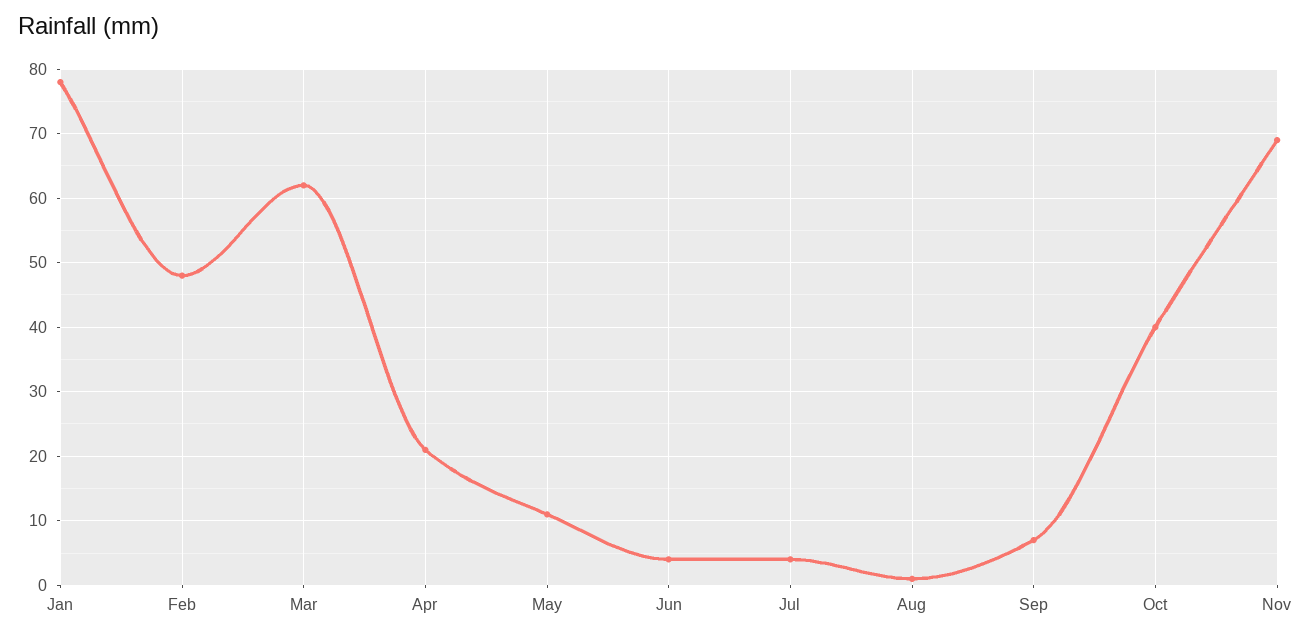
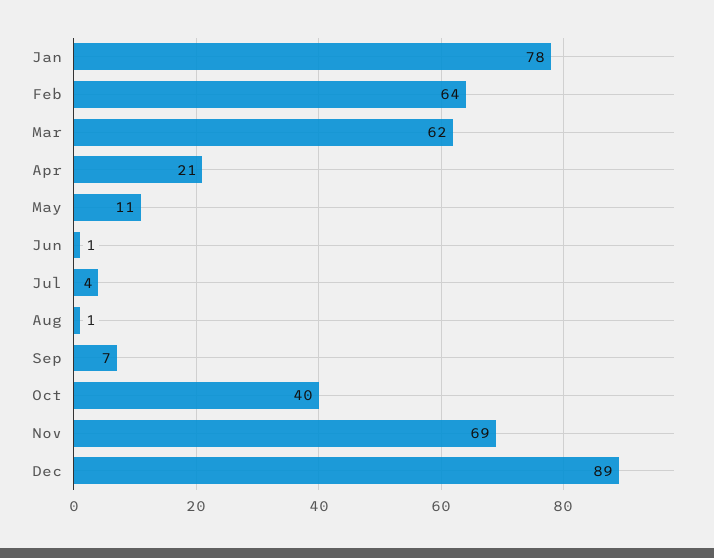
Feb: 48 -> 64
Jun: 4 -> 1
Dec: none -> 89

